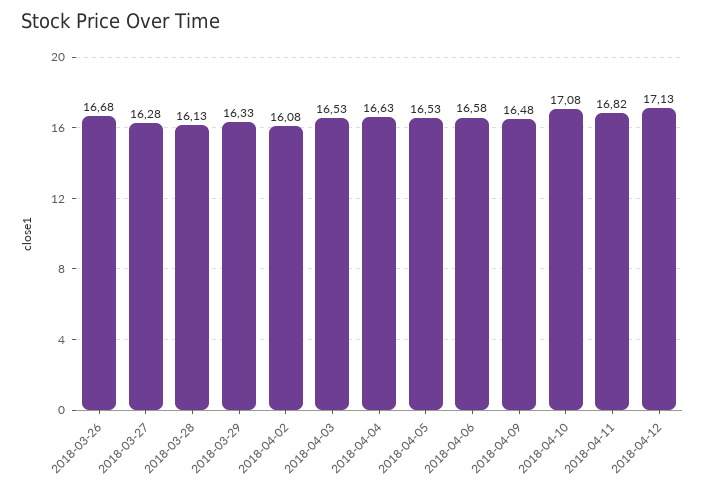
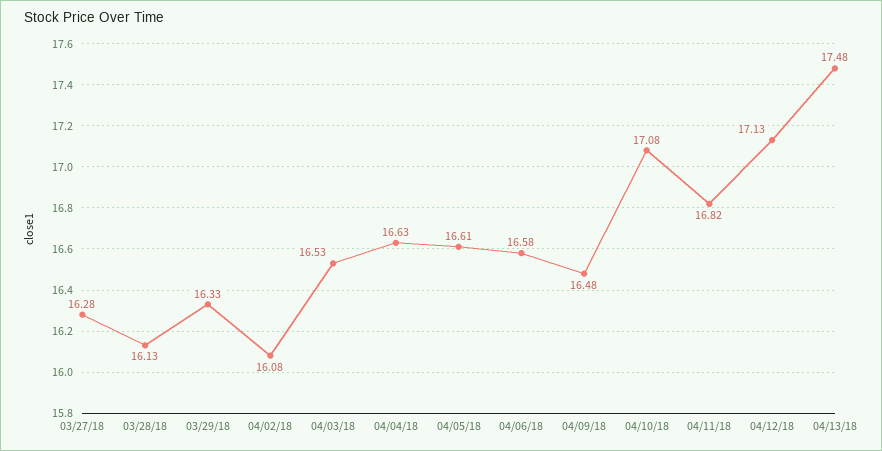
2018-03-26: 16.68 -> none
2018-04-05: 16.53 -> 16.61
04/13/18: none -> 17.48

